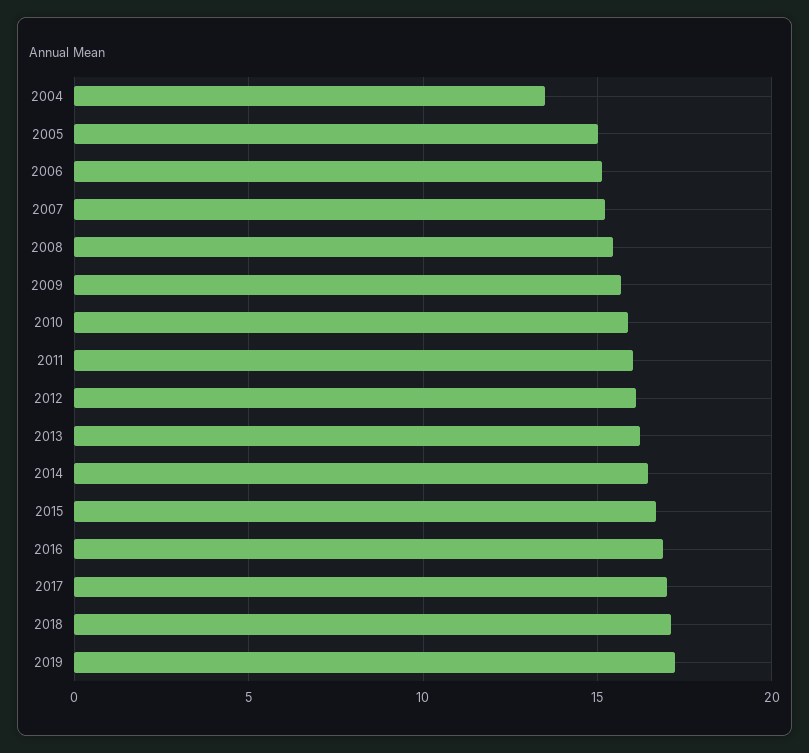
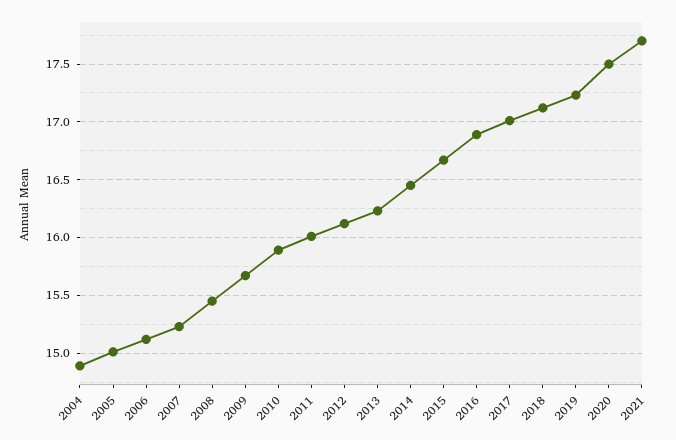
2004: 13.5 -> 14.9
2020: none -> 17.5
2021: none -> 17.7

